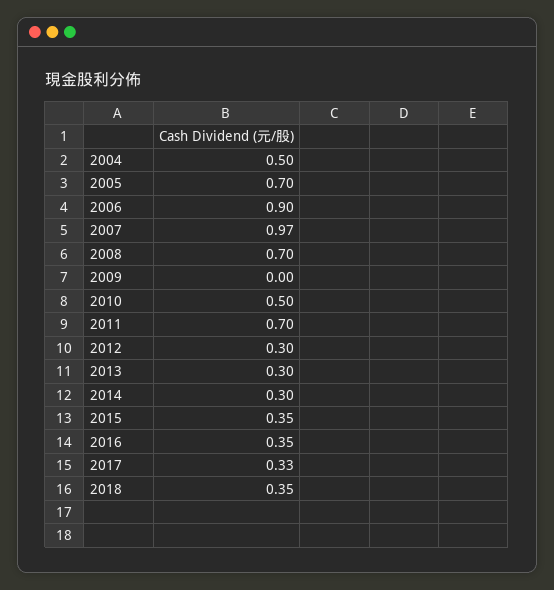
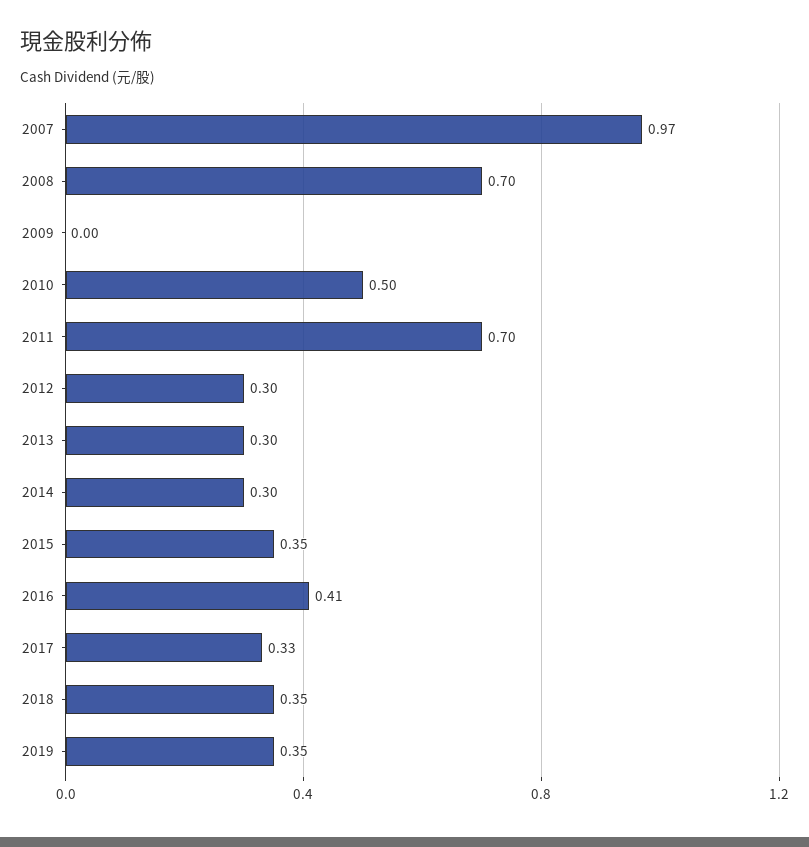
2004: 0.5 -> none
2005: 0.7 -> none
2006: 0.9 -> none
2016: 0.35 -> 0.41
2019: none -> 0.35

